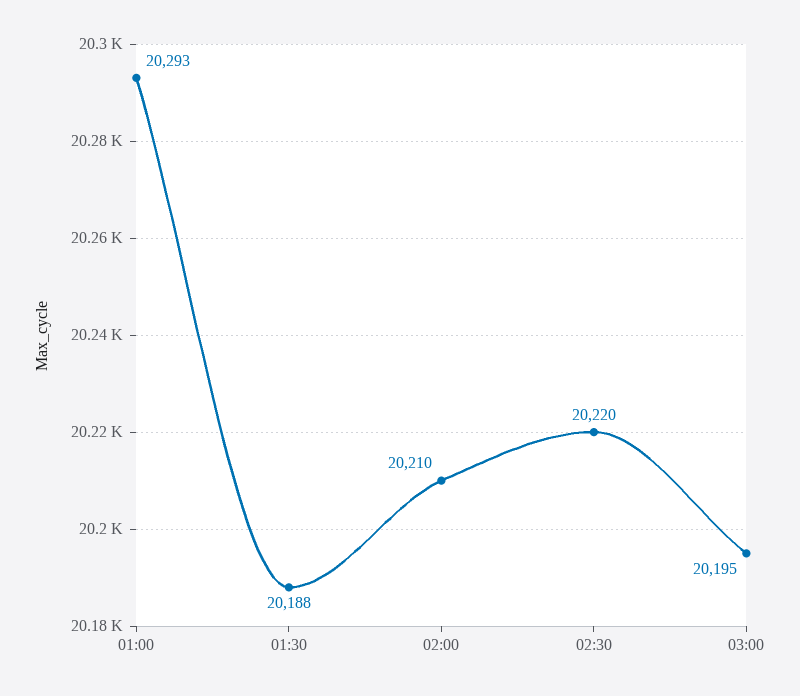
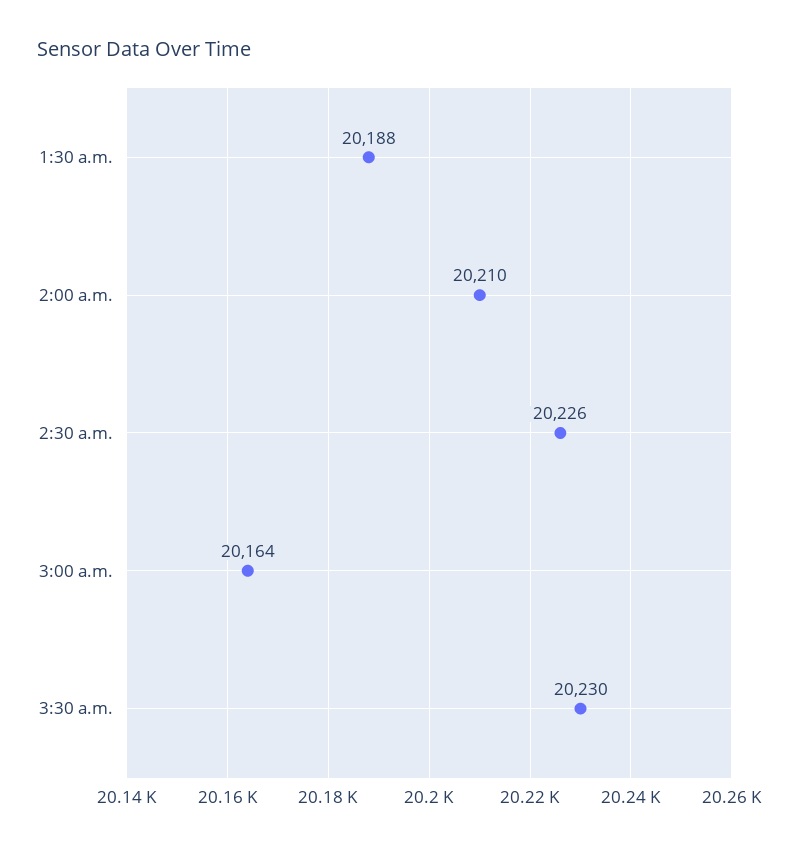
01:00: 20293 -> none
02:30: 20220 -> 20226
03:00: 20195 -> 20164
3:30 a.m.: none -> 20230

